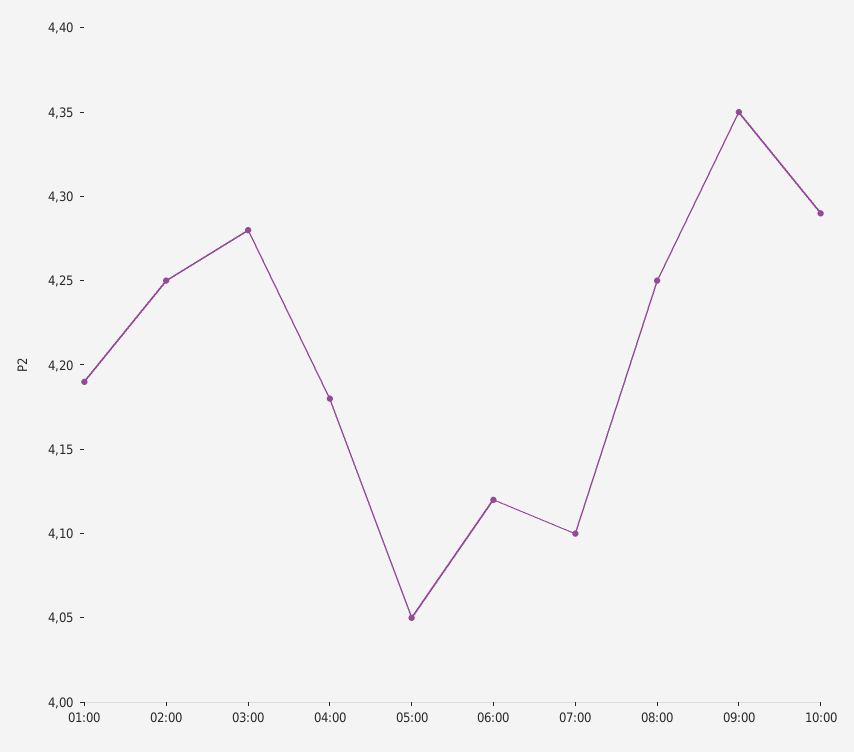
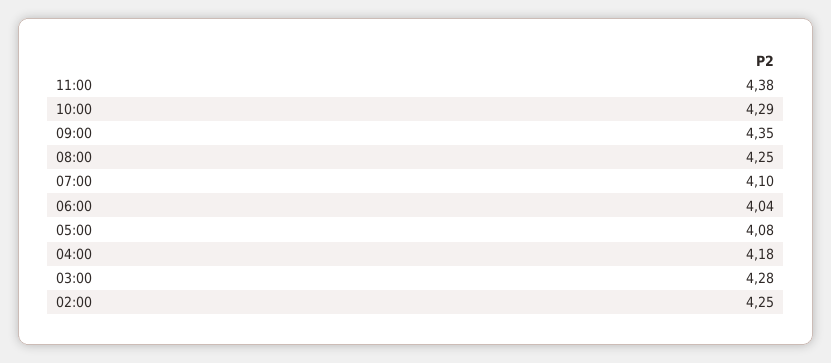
01:00: 4.19 -> none
05:00: 4.05 -> 4.08
06:00: 4.12 -> 4.04
11:00: none -> 4.38

